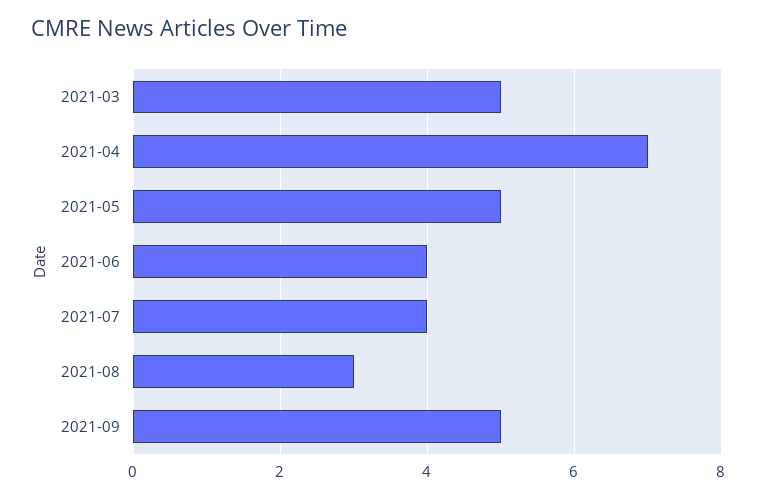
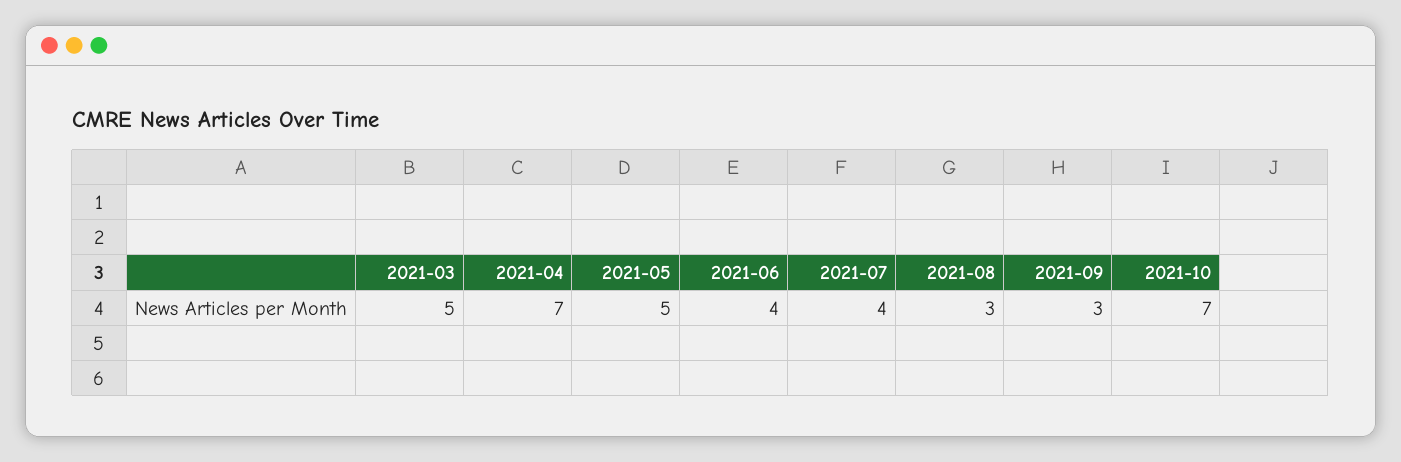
2021-09: 5 -> 3
2021-10: none -> 7

